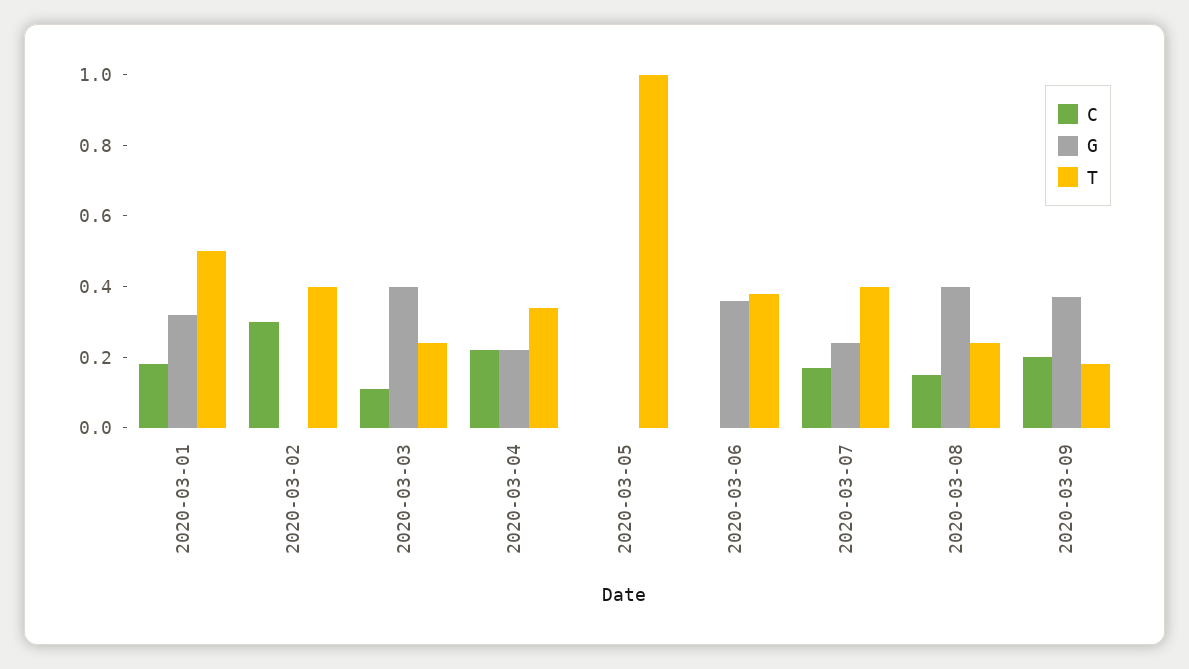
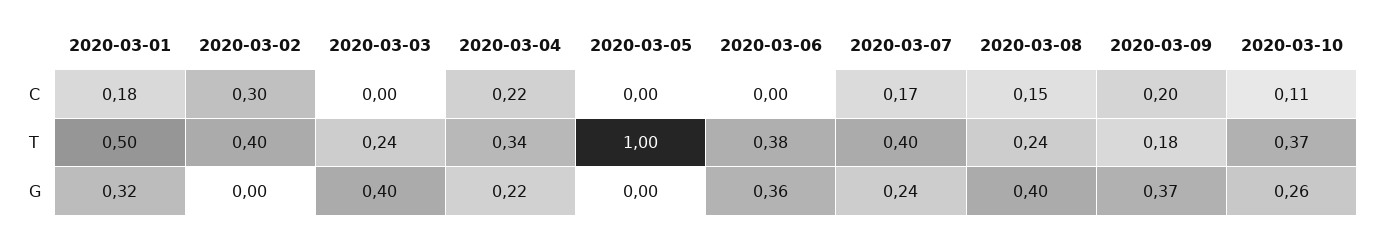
C, 2020-03-03: 0.1 -> 0
C, 2020-03-10: none -> 0.11
T, 2020-03-10: none -> 0.37
G, 2020-03-10: none -> 0.26

